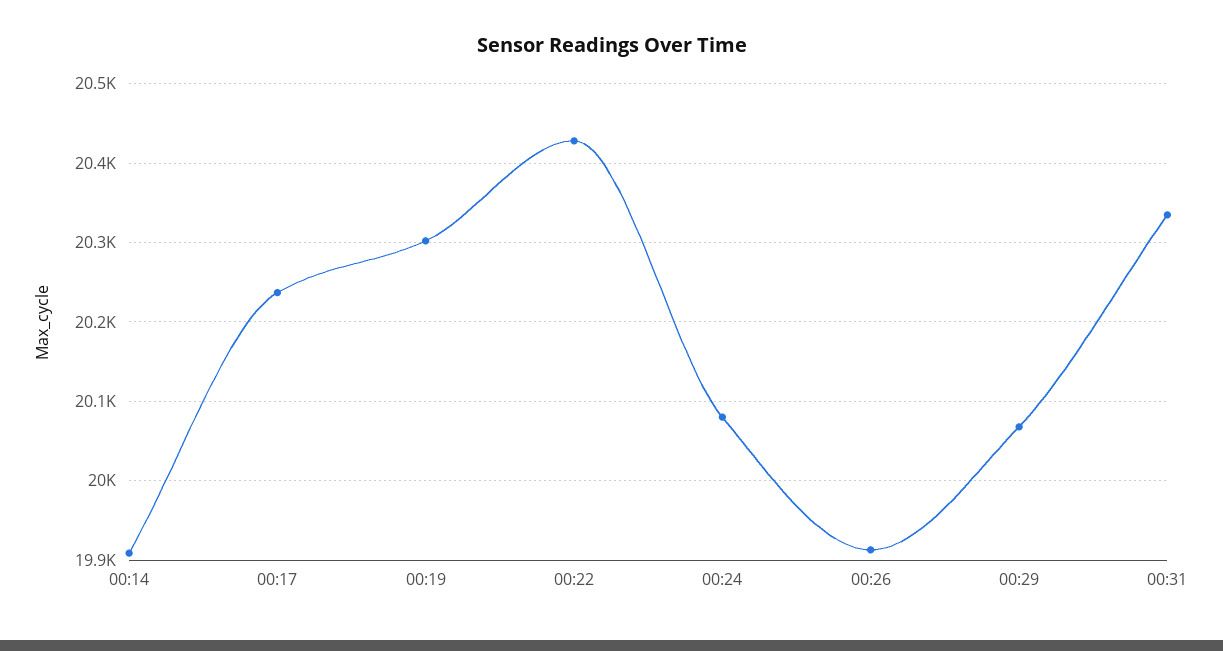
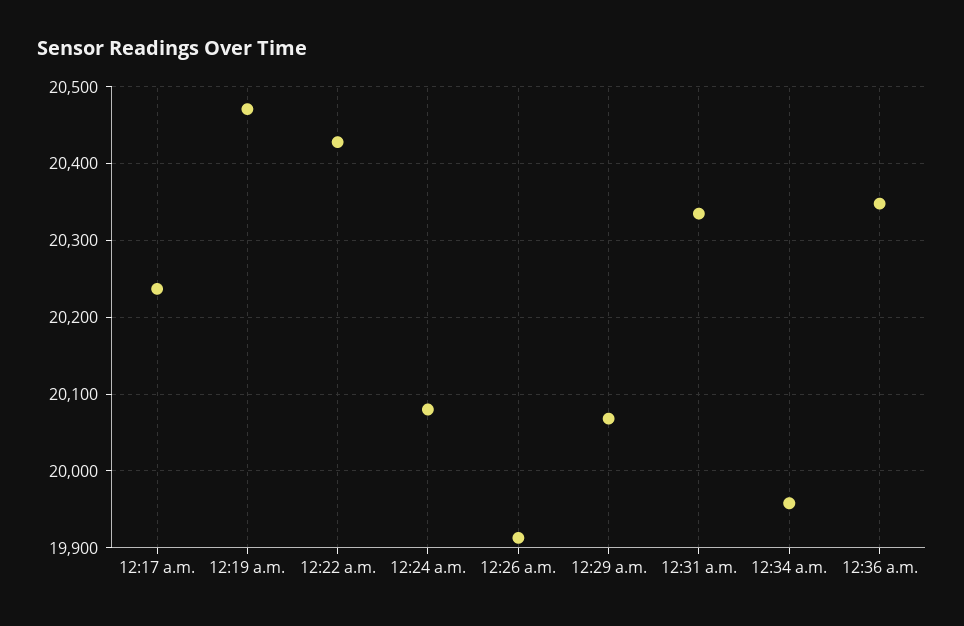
00:14: 19910 -> none
00:19: 20300 -> 20470
12:34 a.m.: none -> 19960
12:36 a.m.: none -> 20350

